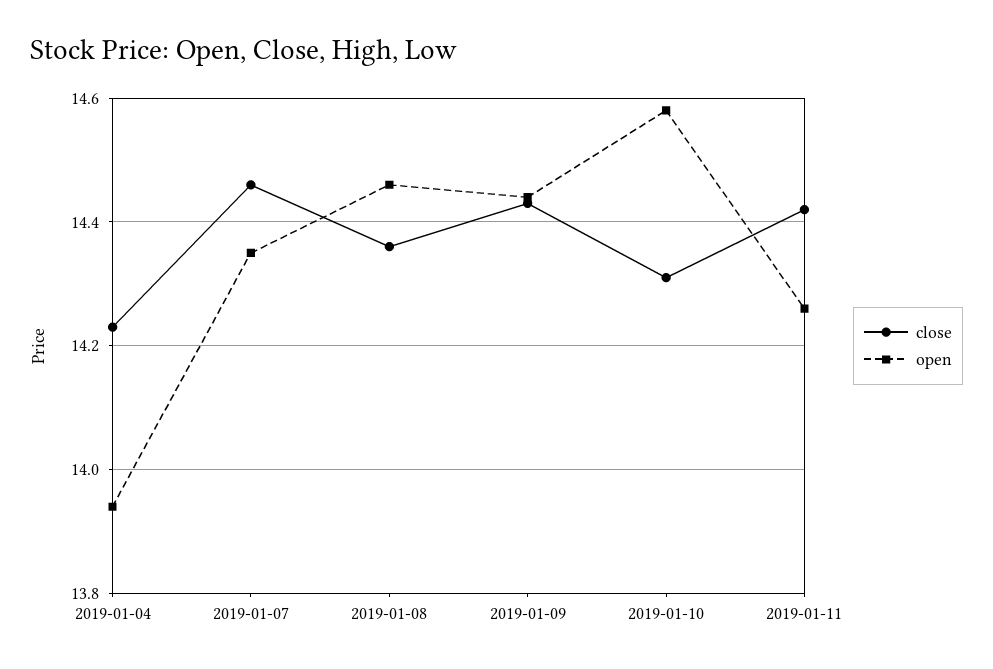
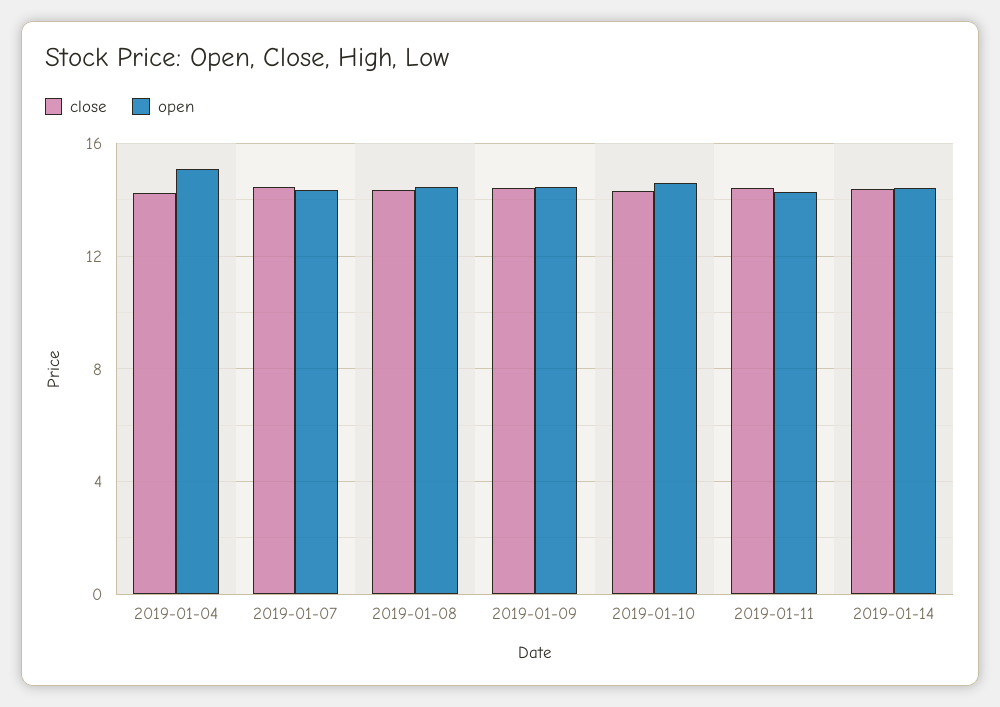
open, 2019-01-04: 13.95 -> 15
close, 2019-01-14: none -> 14.5
open, 2019-01-14: none -> 14.5

